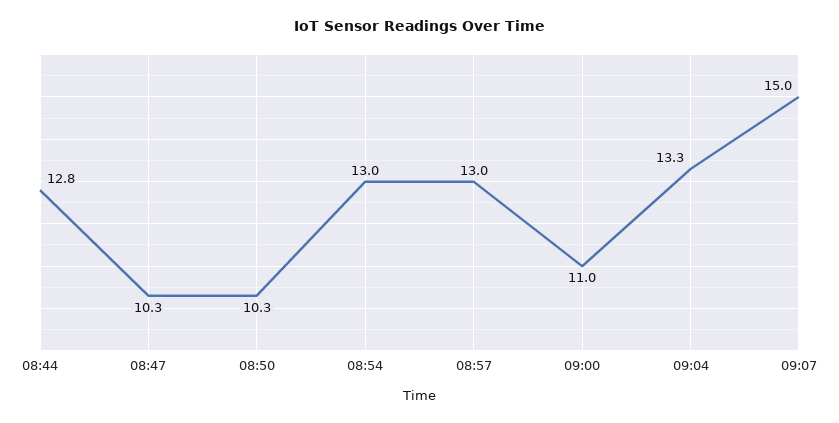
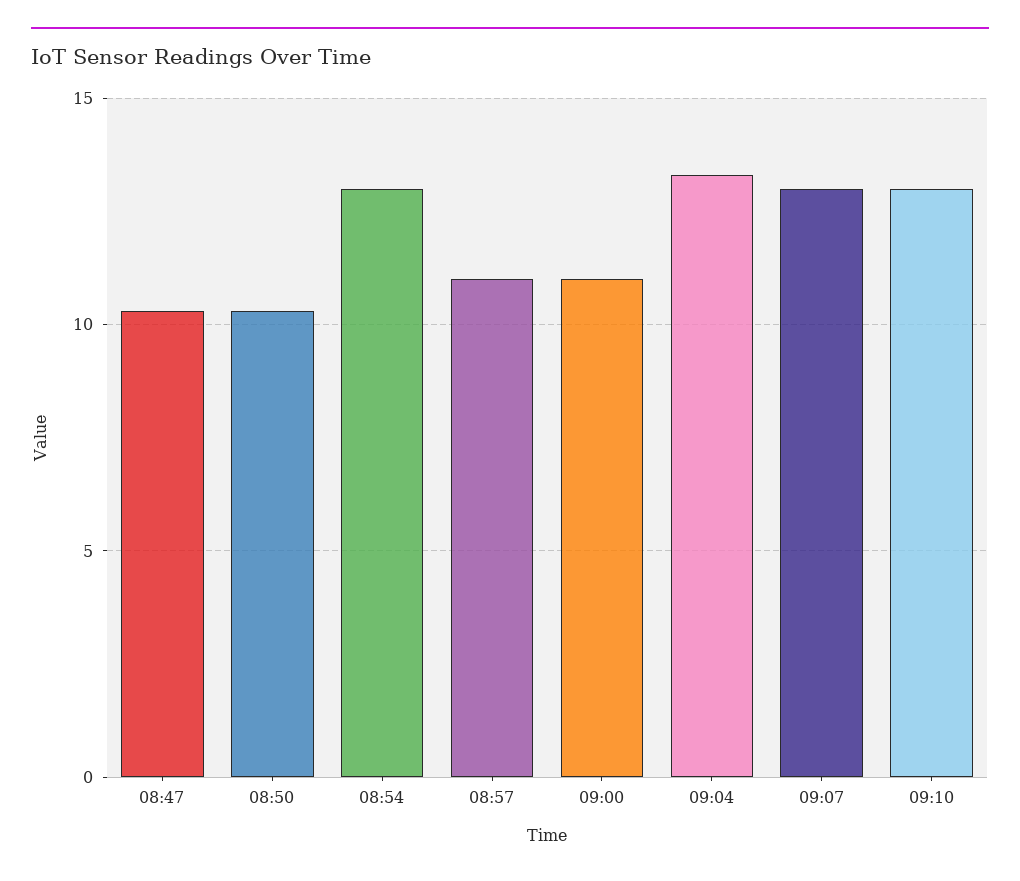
08:44: 12.8 -> none
08:57: 13 -> 11
09:07: 15 -> 13
09:10: none -> 13

